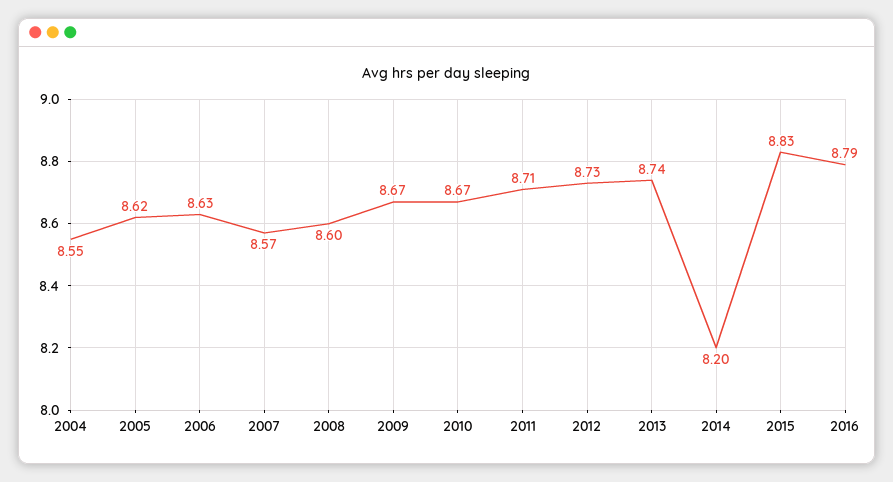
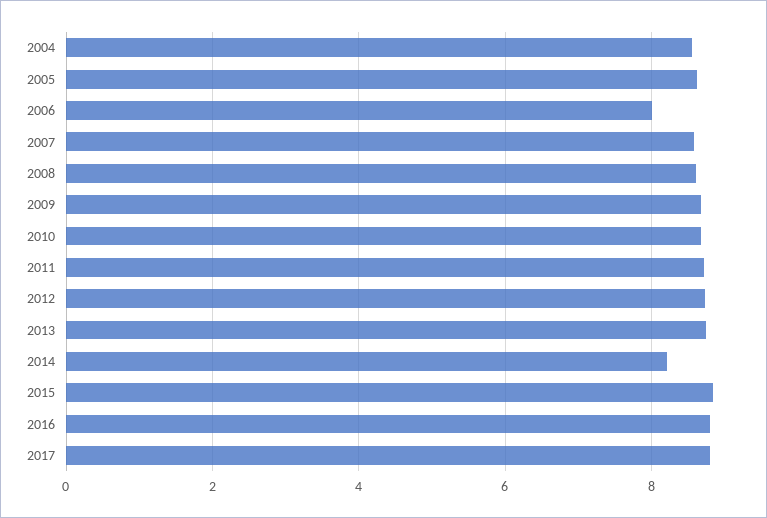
2006: 8.63 -> 8
2017: none -> 8.8

